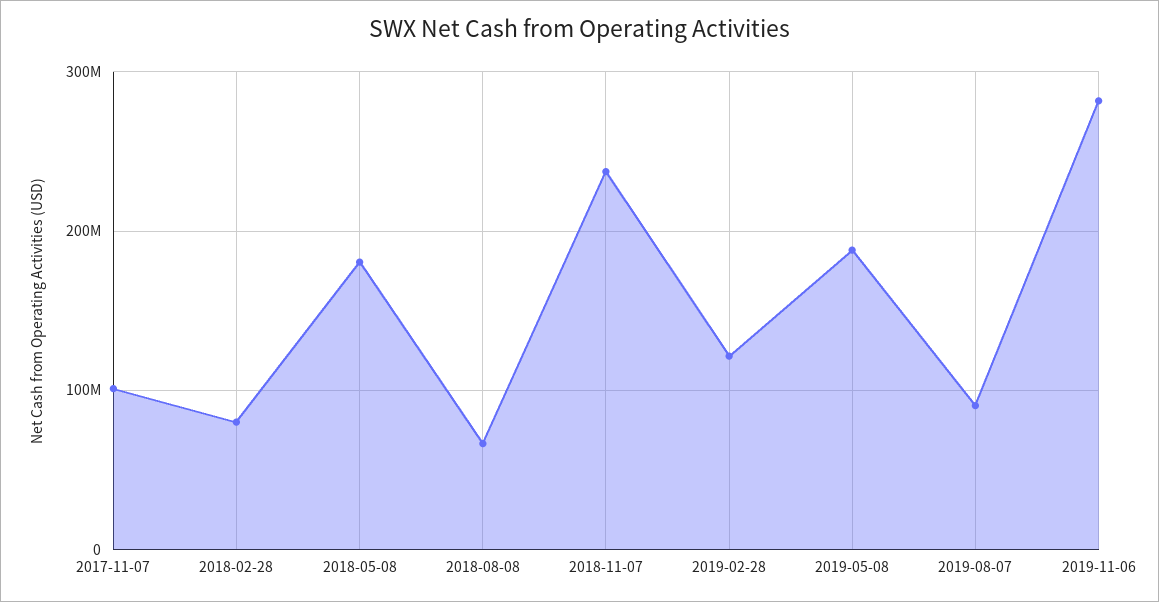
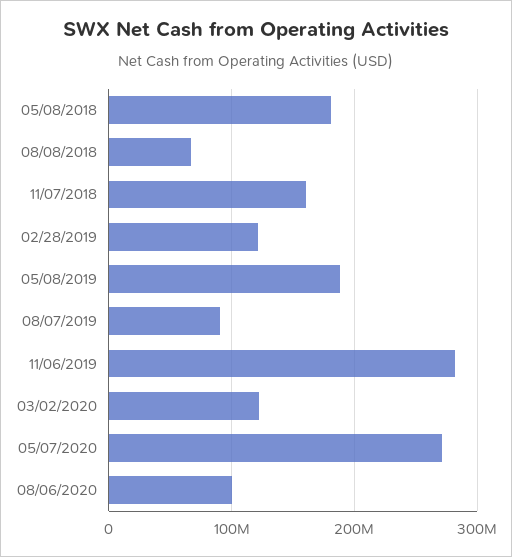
2017-11-07: 100000000 -> none
2018-02-28: 80000000 -> none
2018-11-07: 240000000 -> 160000000
03/02/2020: none -> 120000000
05/07/2020: none -> 270000000
08/06/2020: none -> 100000000

